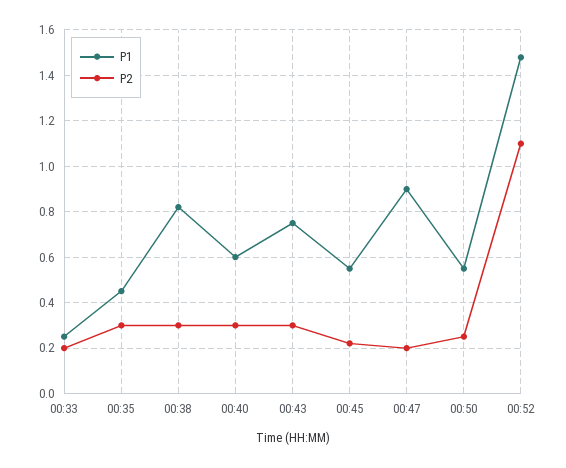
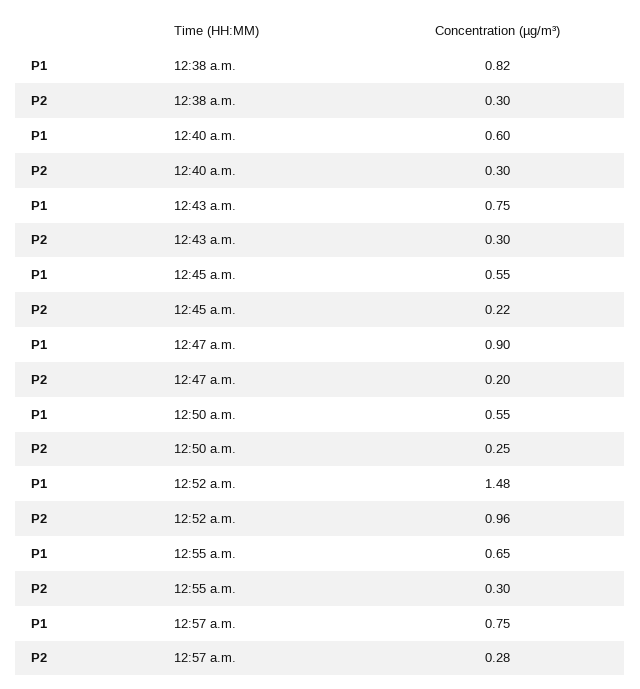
P1, 00:33: 0.25 -> none
P2, 00:33: 0.2 -> none
P1, 00:35: 0.45 -> none
P2, 00:35: 0.3 -> none
P2, 00:52: 1.1 -> 0.96
P1, 12:55 a.m.: none -> 0.65
P2, 12:55 a.m.: none -> 0.3
P1, 12:57 a.m.: none -> 0.75
P2, 12:57 a.m.: none -> 0.28

